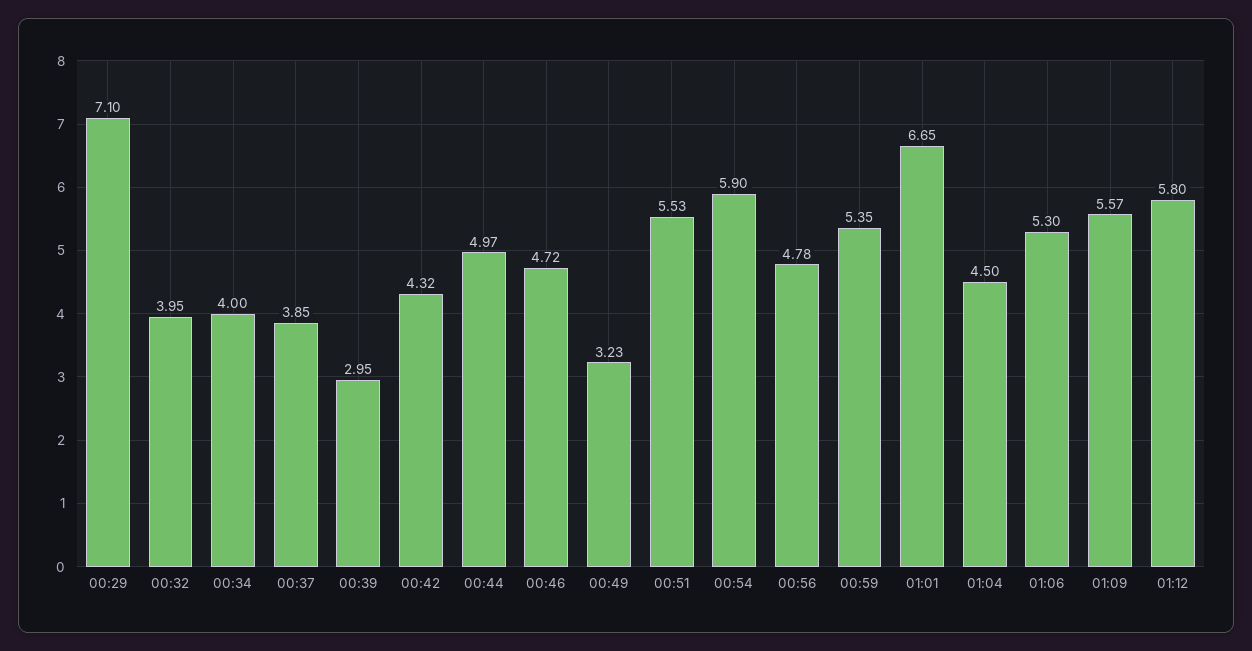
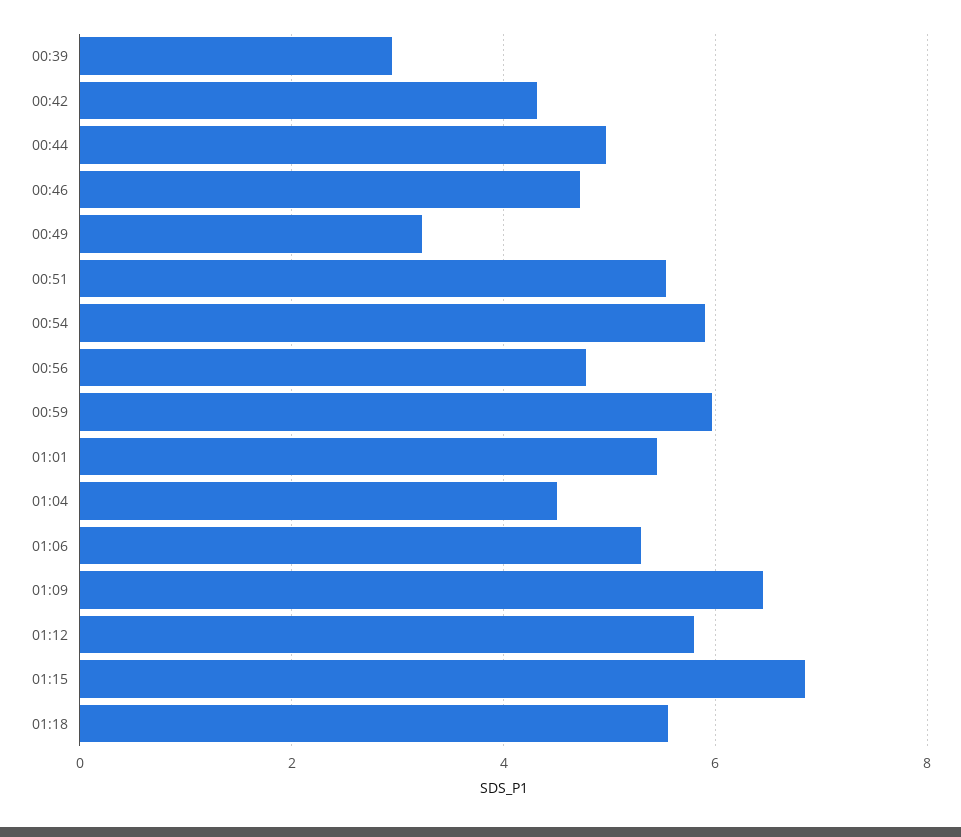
00:29: 7.1 -> none
00:32: 3.95 -> none
00:34: 4 -> none
00:37: 3.85 -> none
00:59: 5.35 -> 6
01:01: 6.65 -> 5.4
01:09: 5.57 -> 6.4
01:15: none -> 6.8
01:18: none -> 5.6

